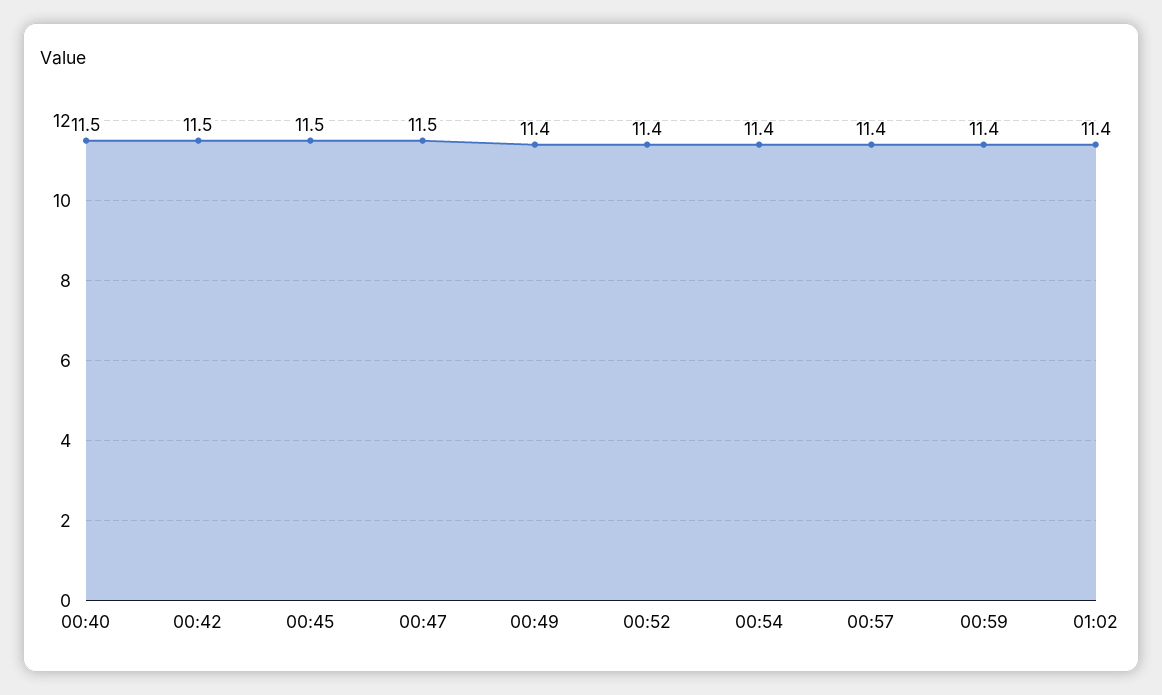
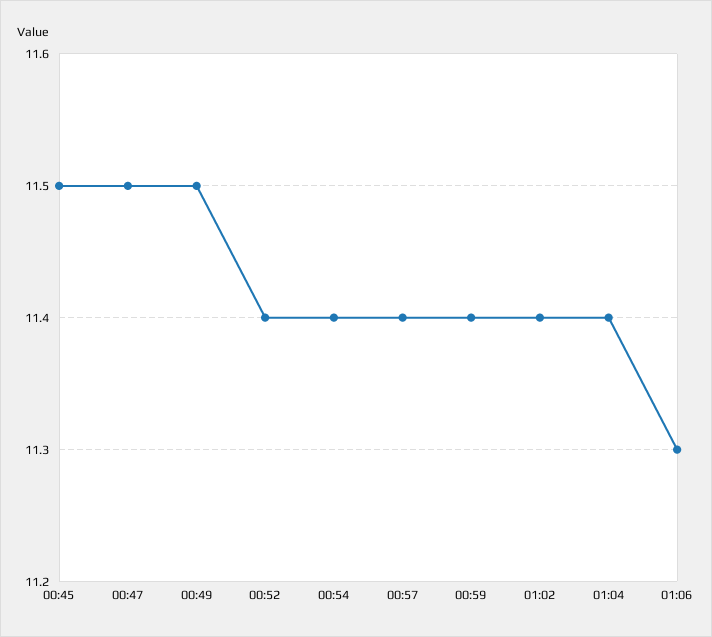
00:40: 11.5 -> none
00:42: 11.5 -> none
00:49: 11.4 -> 11.5
01:04: none -> 11.4
01:06: none -> 11.3

